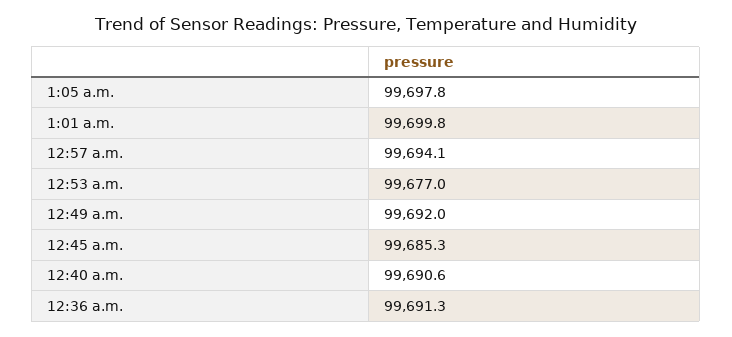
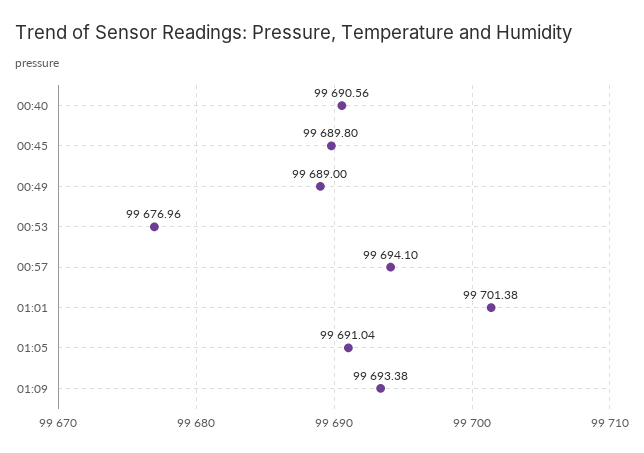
1:05 a.m.: 99697.8 -> 99691.04
1:01 a.m.: 99699.8 -> 99701.38
12:49 a.m.: 99692 -> 99689
12:45 a.m.: 99685.3 -> 99689.8
12:36 a.m.: 99691.3 -> none
01:09: none -> 99693.38

